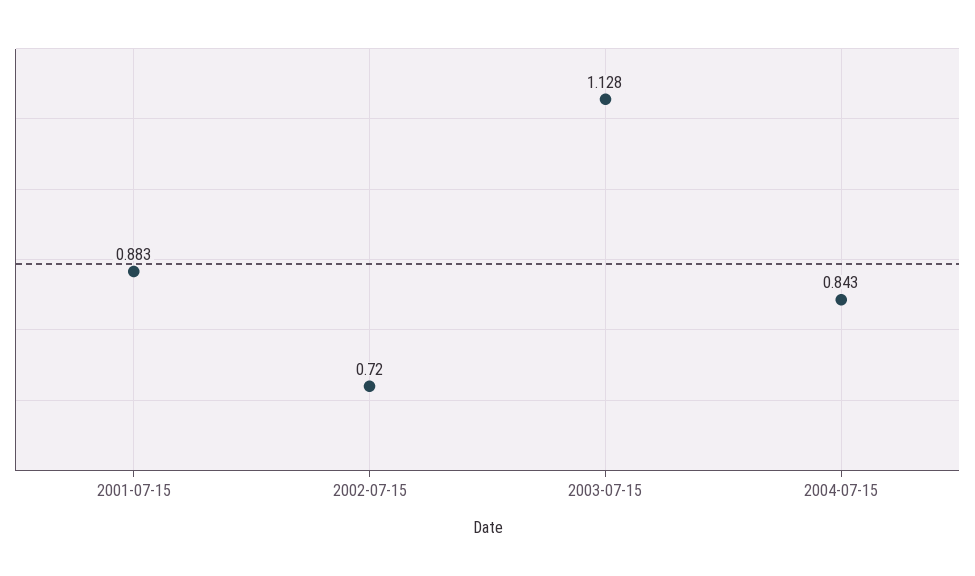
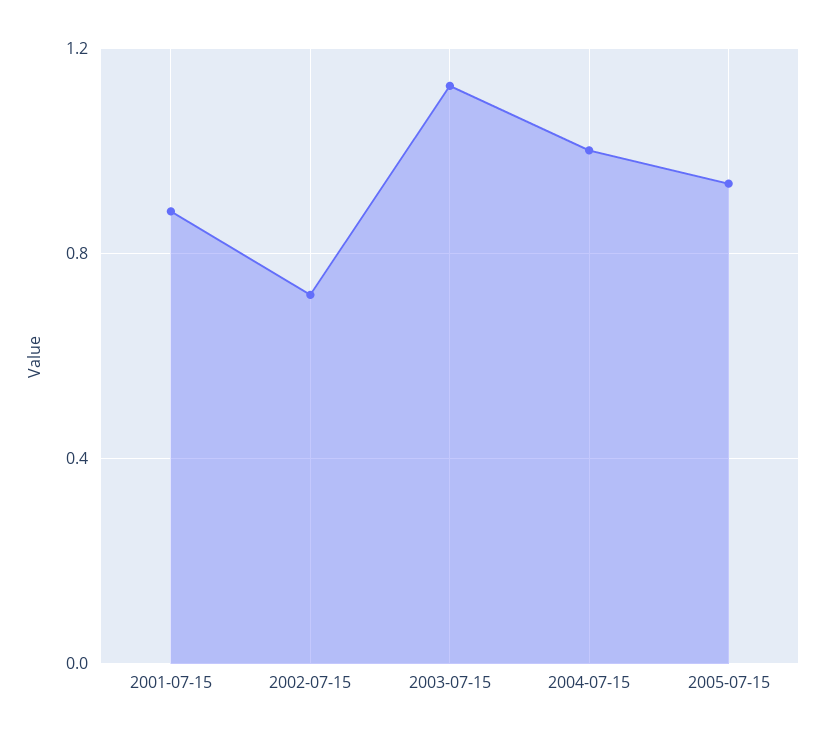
2004-07-15: 0.843 -> 1
2005-07-15: none -> 0.95

